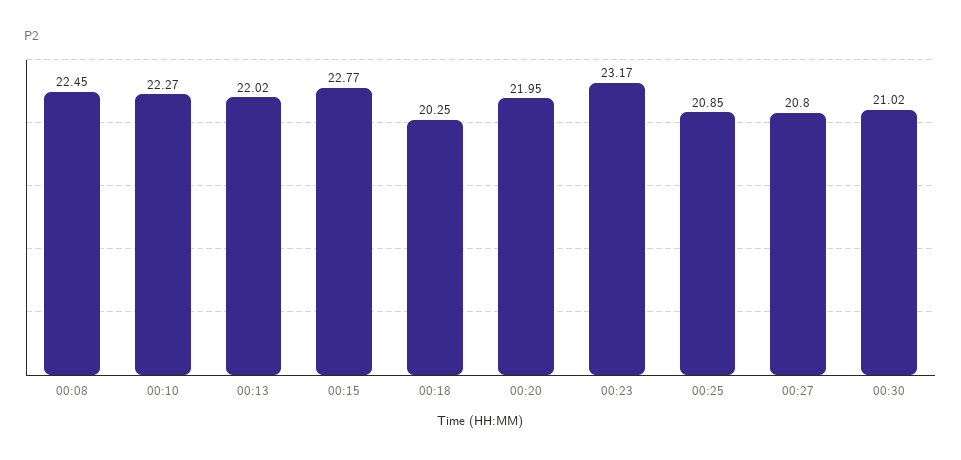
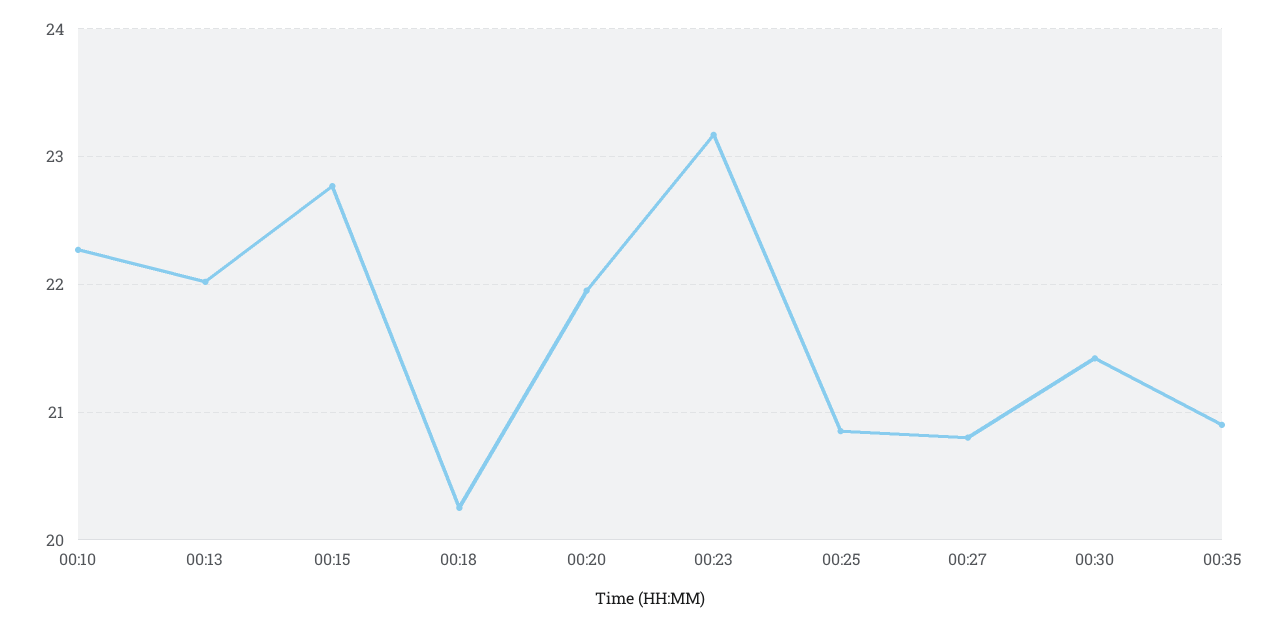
00:08: 22.45 -> none
00:30: 21.02 -> 21.4
00:35: none -> 20.9

